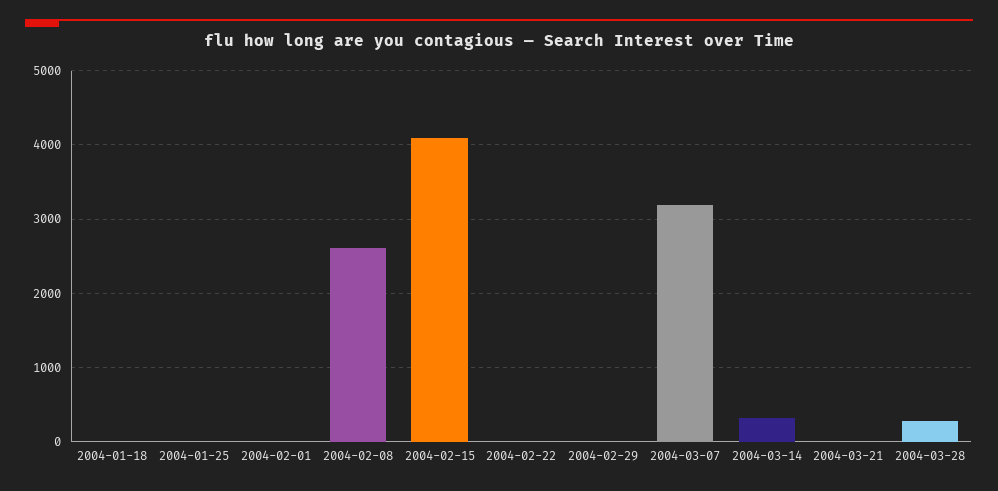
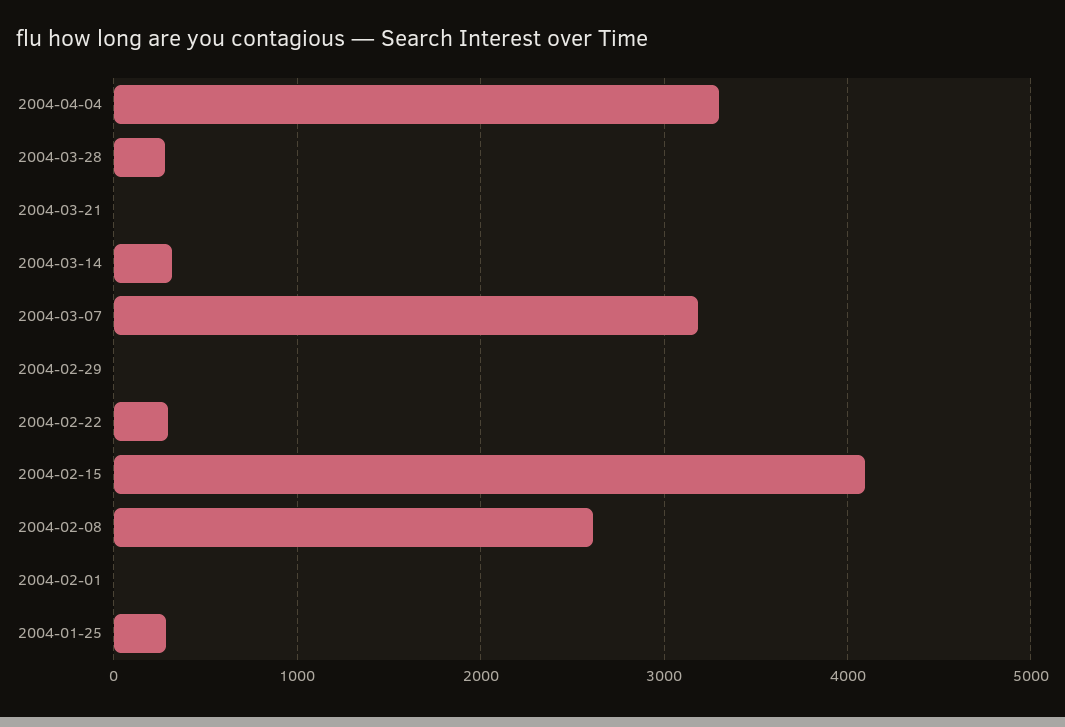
2004-01-18: 0 -> none
2004-01-25: 0 -> 300
2004-02-22: 0 -> 300
2004-04-04: none -> 3300

